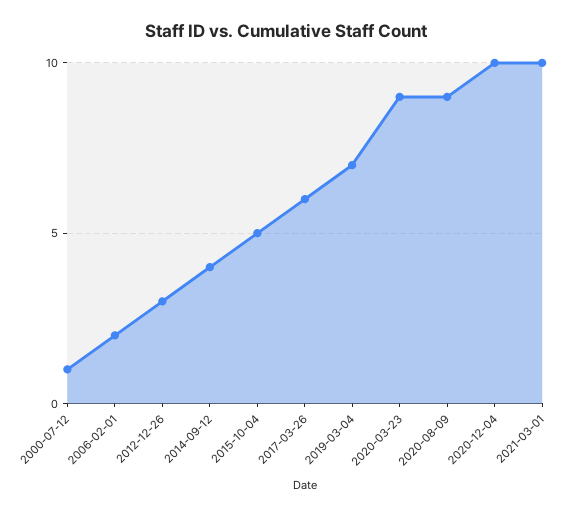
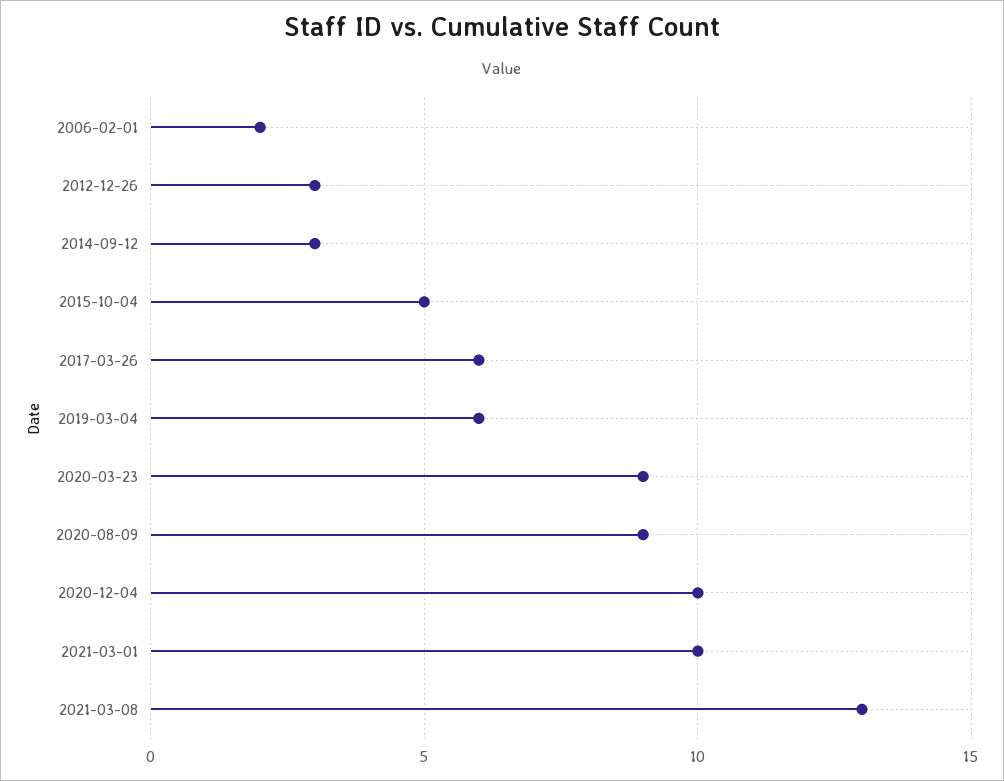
2000-07-12: 1 -> none
2014-09-12: 4 -> 3
2019-03-04: 7 -> 6
2021-03-08: none -> 13

